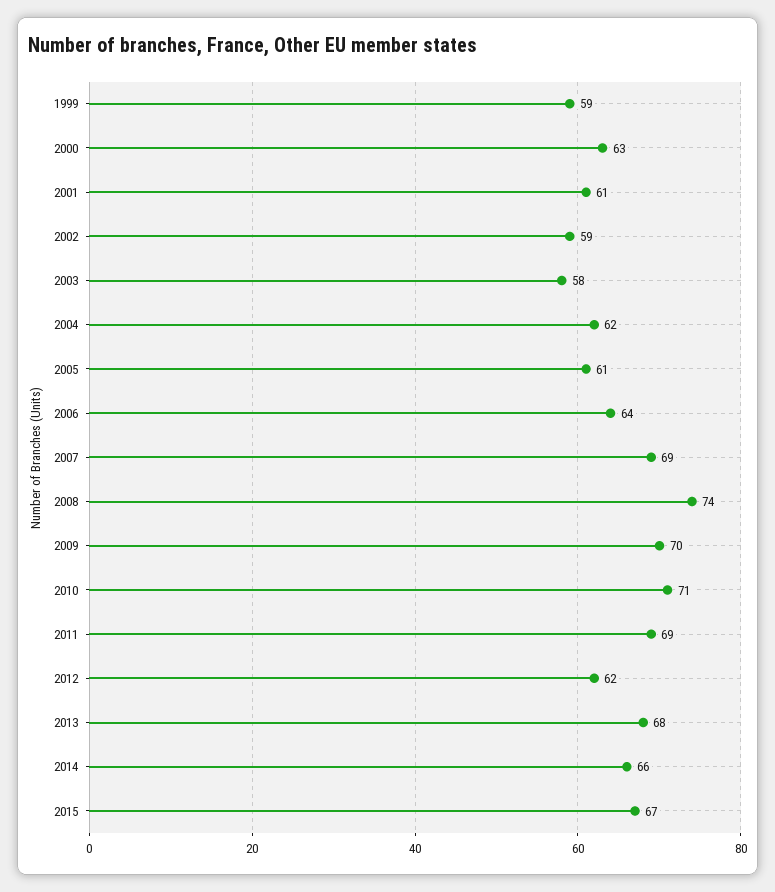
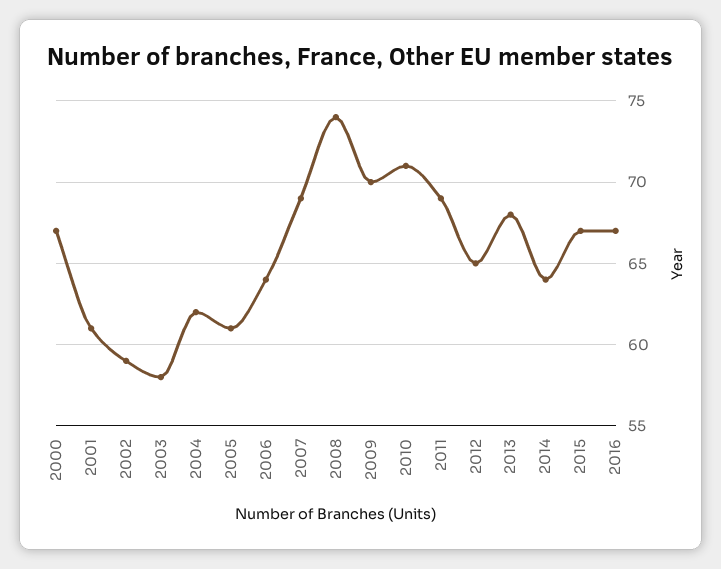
1999: 59 -> none
2000: 63 -> 67
2012: 62 -> 65
2014: 66 -> 64
2016: none -> 67

